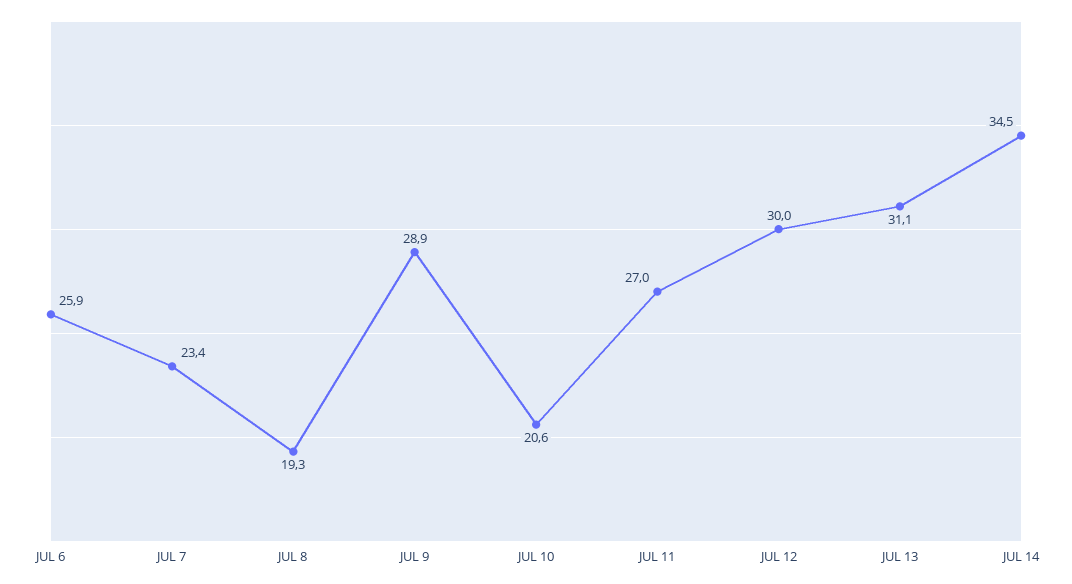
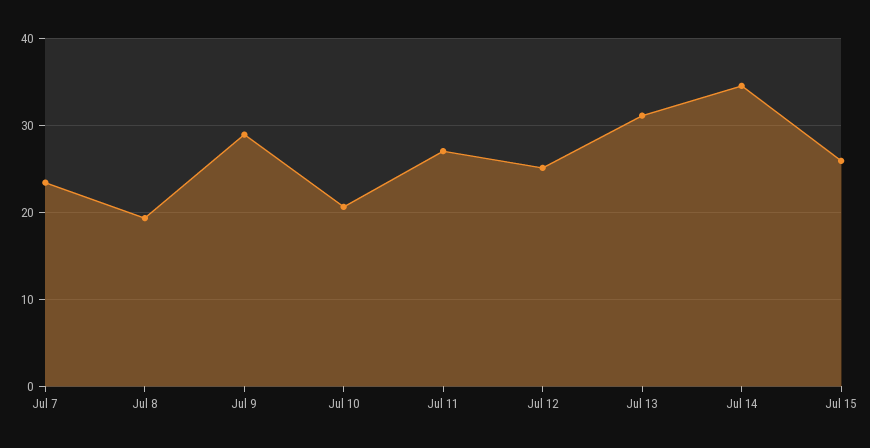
JUL 6: 25.9 -> none
JUL 12: 30 -> 25
Jul 15: none -> 26

